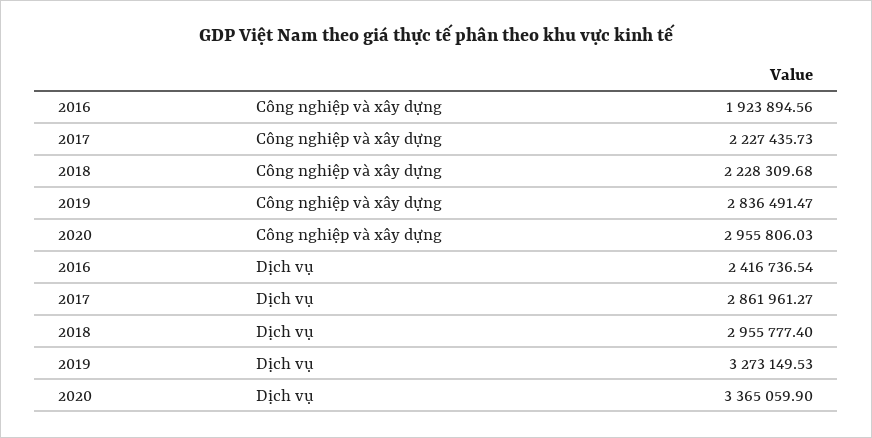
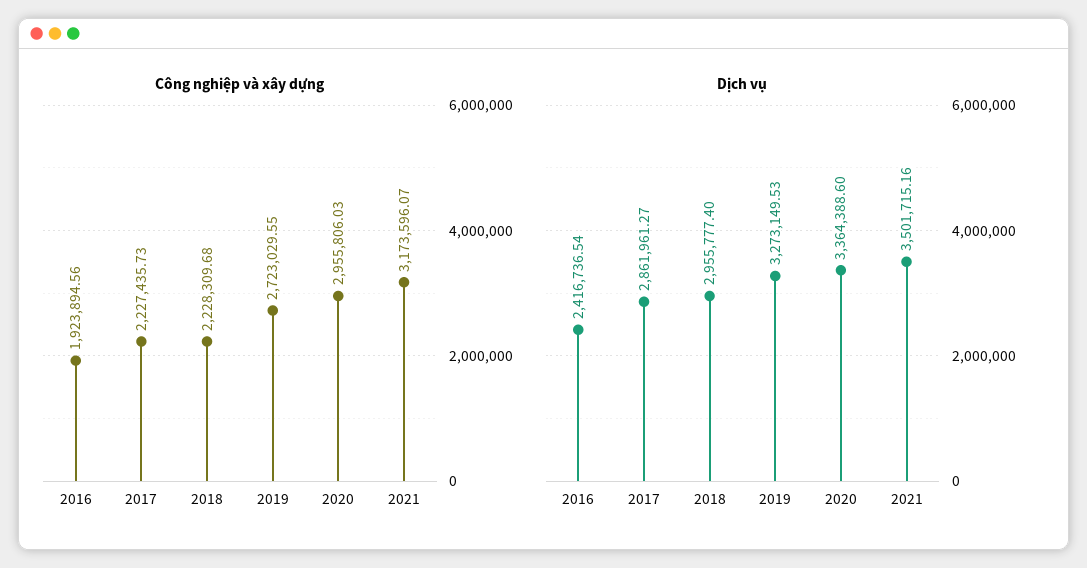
Công nghiệp và xây dựng, 2019: 2836491.47 -> 2723029.55
Dịch vụ, 2020: 3365059.9 -> 3364388.6
Công nghiệp và xây dựng, 2021: none -> 3173596.07
Dịch vụ, 2021: none -> 3501715.16

